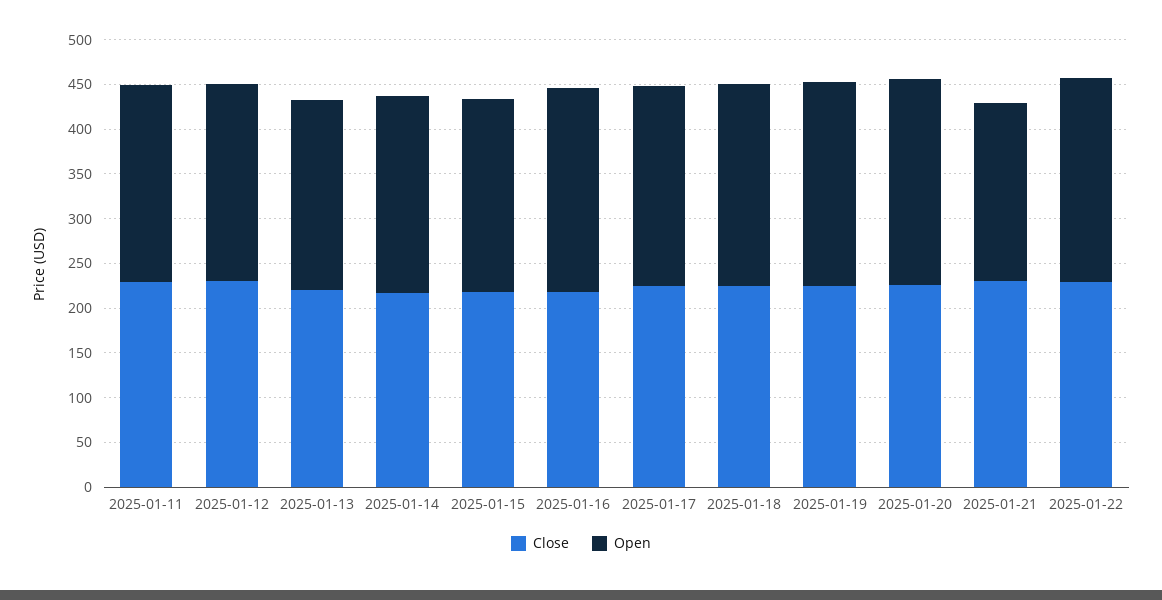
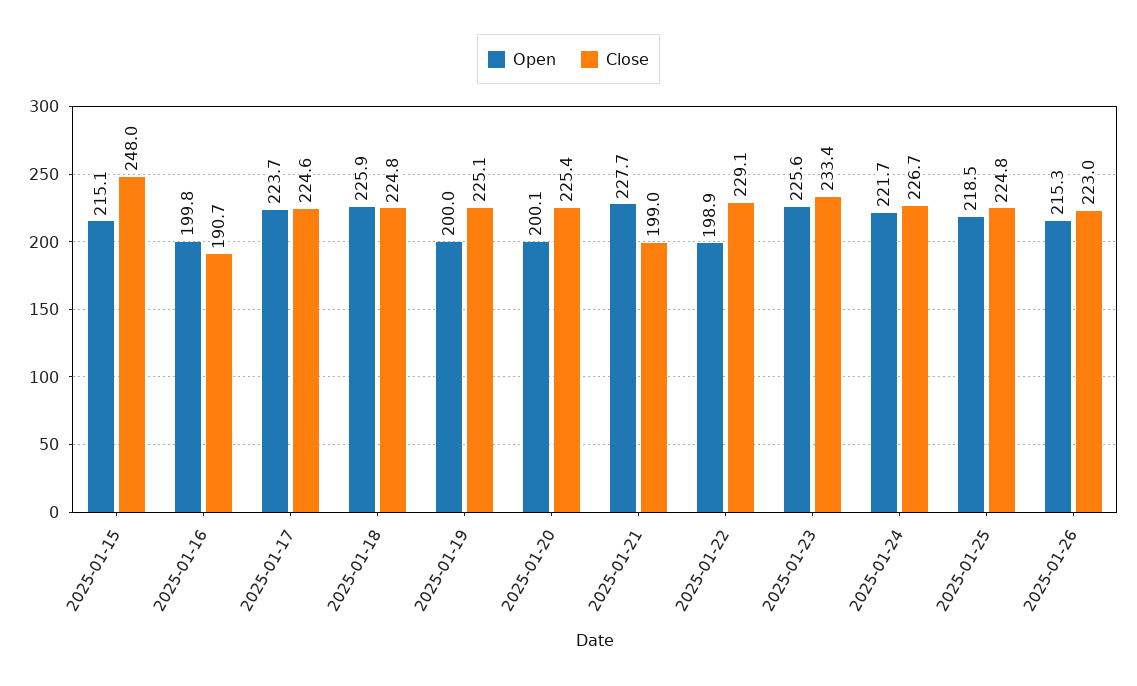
Close, 2025-01-11: 230 -> none
Open, 2025-01-11: 220 -> none
Close, 2025-01-12: 230 -> none
Open, 2025-01-12: 220 -> none
Close, 2025-01-13: 220 -> none
Open, 2025-01-13: 210 -> none
Close, 2025-01-14: 220 -> none
Open, 2025-01-14: 220 -> none
Close, 2025-01-15: 220 -> 248
Close, 2025-01-16: 220 -> 190.7
Open, 2025-01-16: 230 -> 199.8
Open, 2025-01-19: 230 -> 200
Open, 2025-01-20: 230 -> 200.1
Close, 2025-01-21: 230 -> 199
Open, 2025-01-21: 200 -> 227.7
Open, 2025-01-22: 230 -> 198.9
Open, 2025-01-23: none -> 225.6
Close, 2025-01-23: none -> 233.4
Open, 2025-01-24: none -> 221.7
Close, 2025-01-24: none -> 226.7
Open, 2025-01-25: none -> 218.5
Close, 2025-01-25: none -> 224.8
Open, 2025-01-26: none -> 215.3
Close, 2025-01-26: none -> 223

